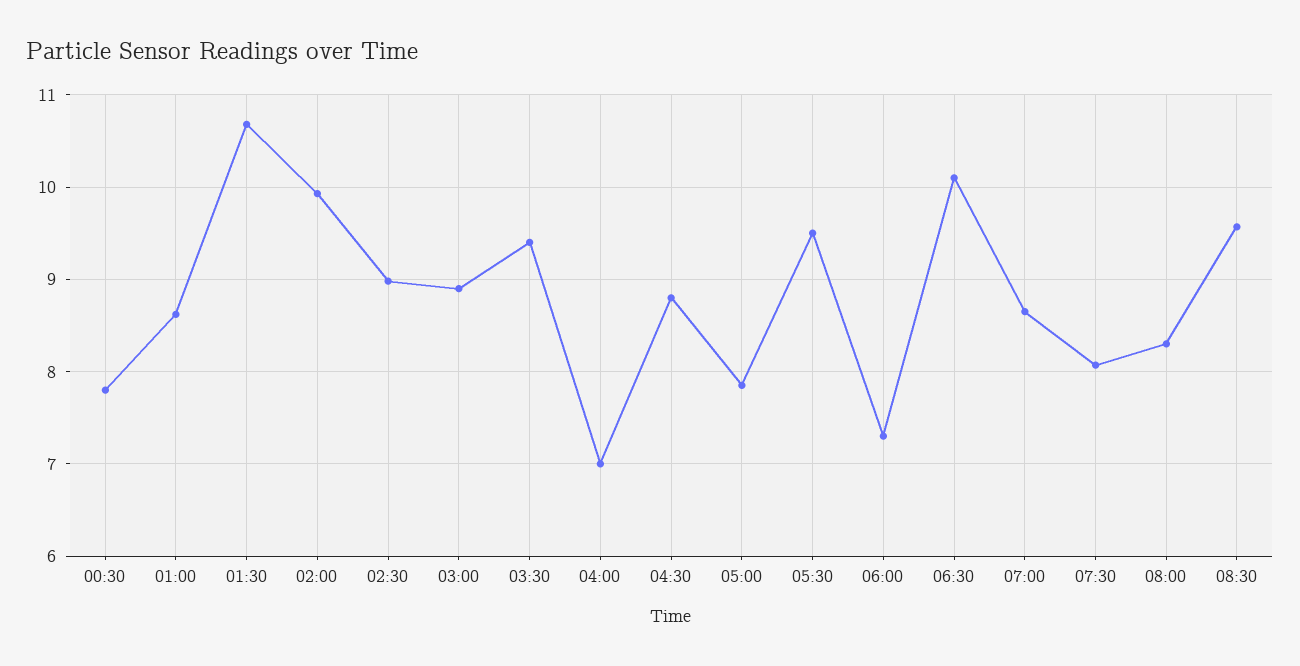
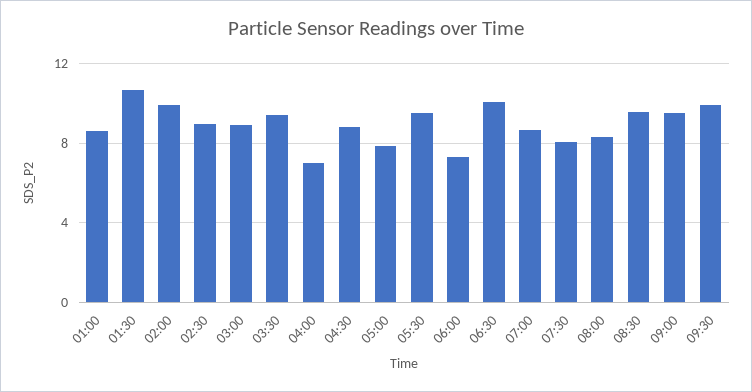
00:30: 7.8 -> none
09:00: none -> 9.5
09:30: none -> 10

